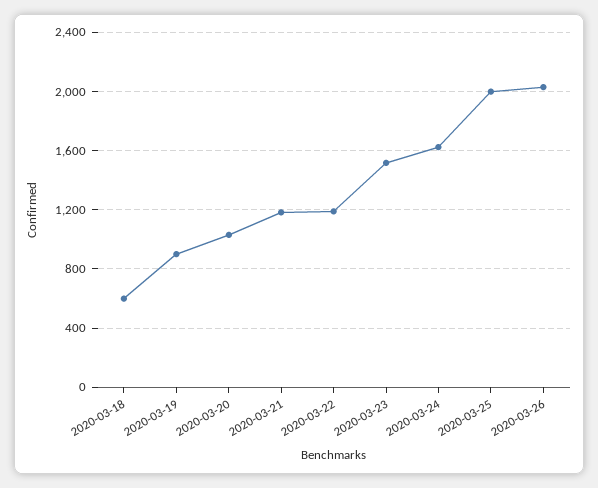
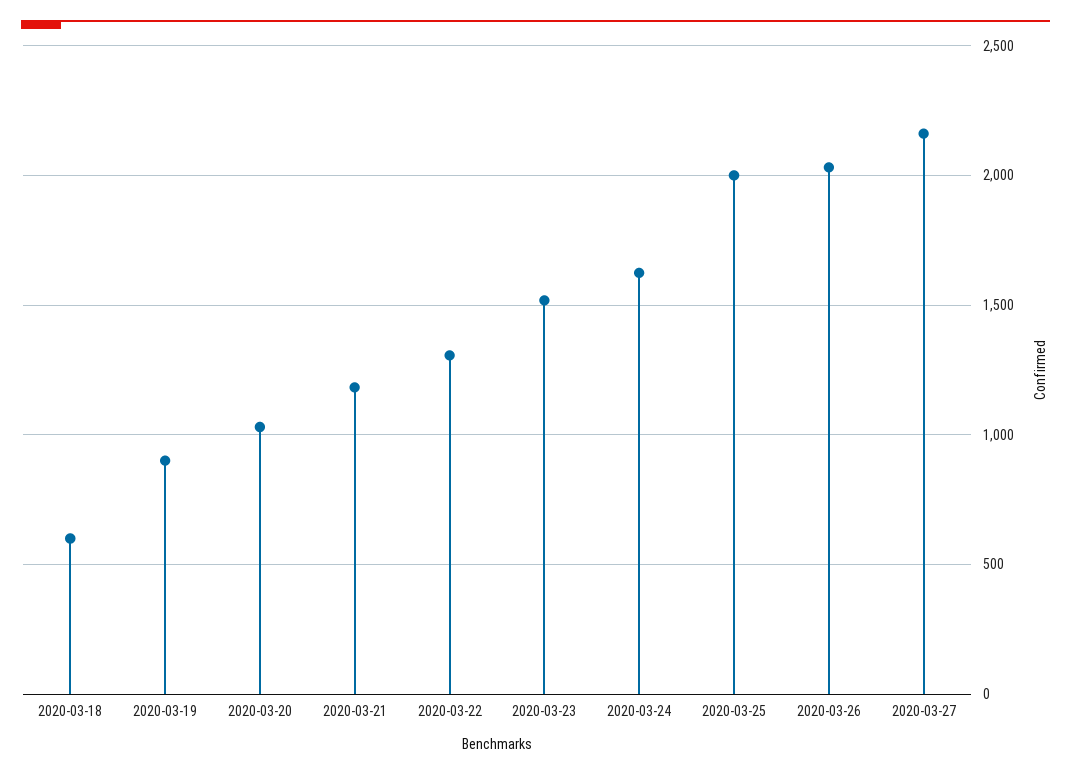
2020-03-22: 1200 -> 1300
2020-03-27: none -> 2150

